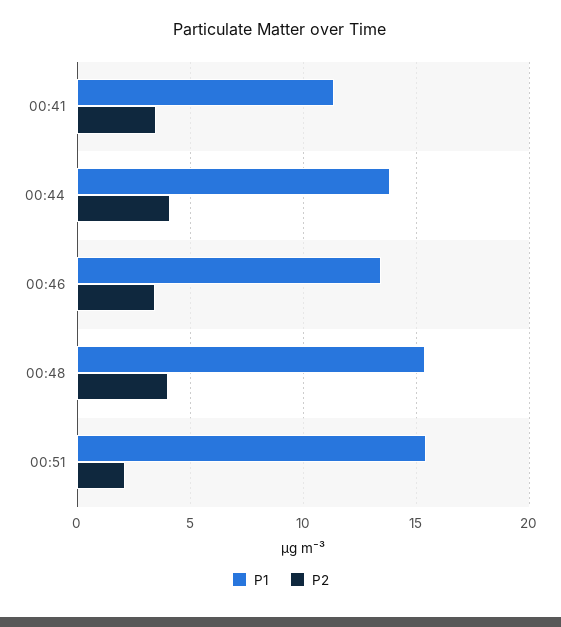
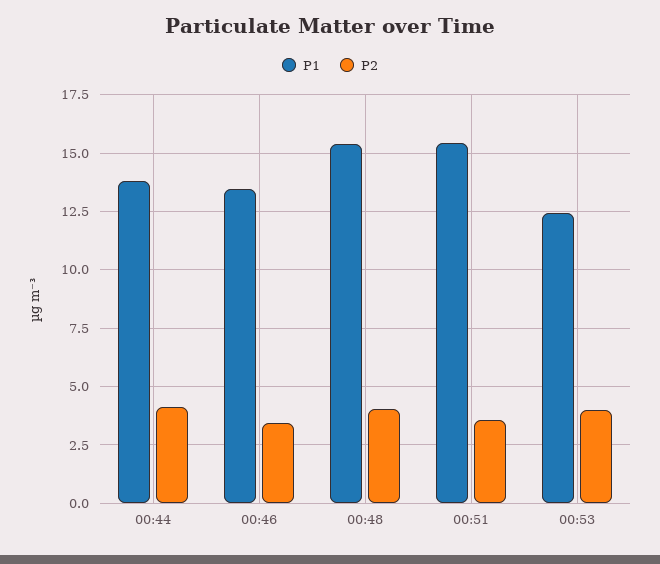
P1, 00:41: 11.5 -> none
P2, 00:41: 3.5 -> none
P2, 00:51: 2 -> 3.5
P1, 00:53: none -> 12.5
P2, 00:53: none -> 4

